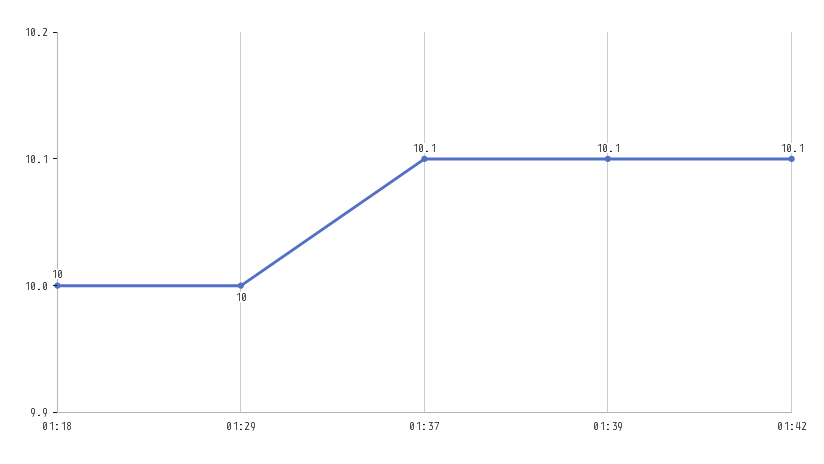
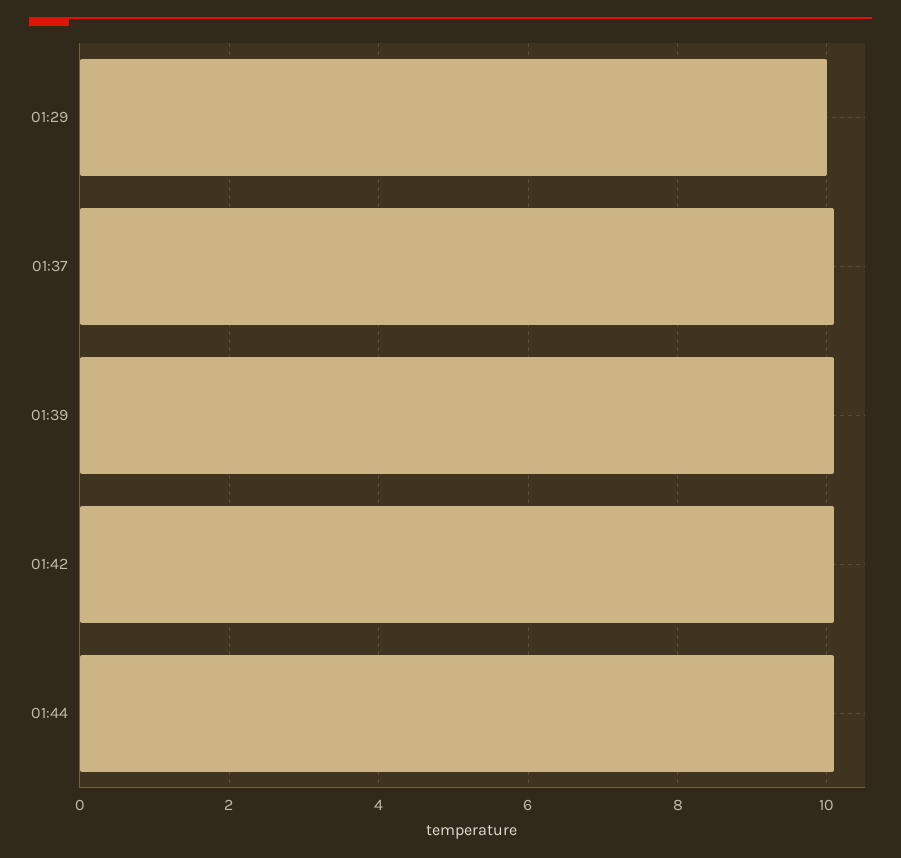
01:18: 10 -> none
01:44: none -> 10

